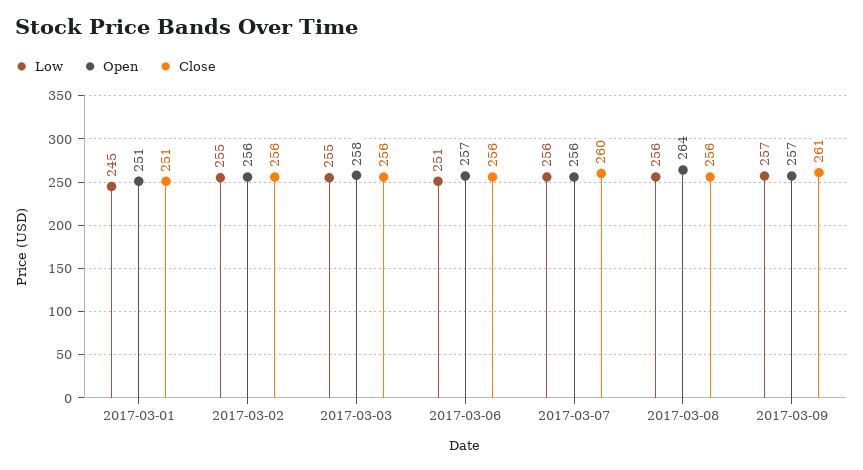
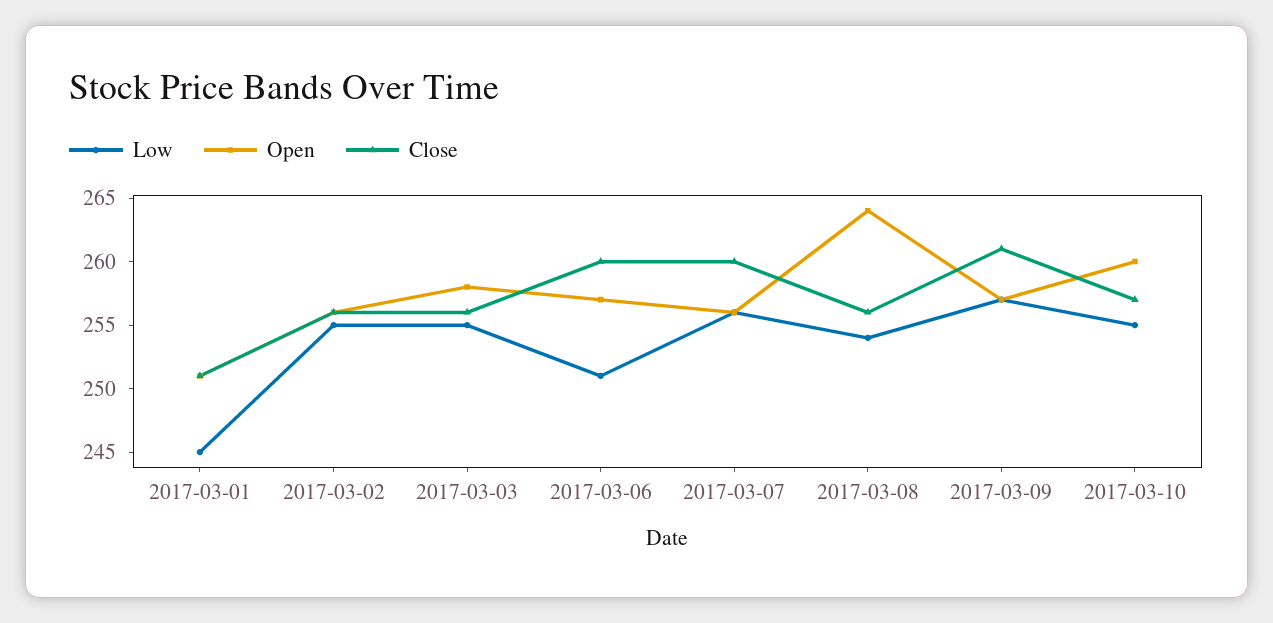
Close, 2017-03-06: 256 -> 260
Low, 2017-03-08: 256 -> 254
Low, 2017-03-10: none -> 255
Open, 2017-03-10: none -> 260
Close, 2017-03-10: none -> 257

